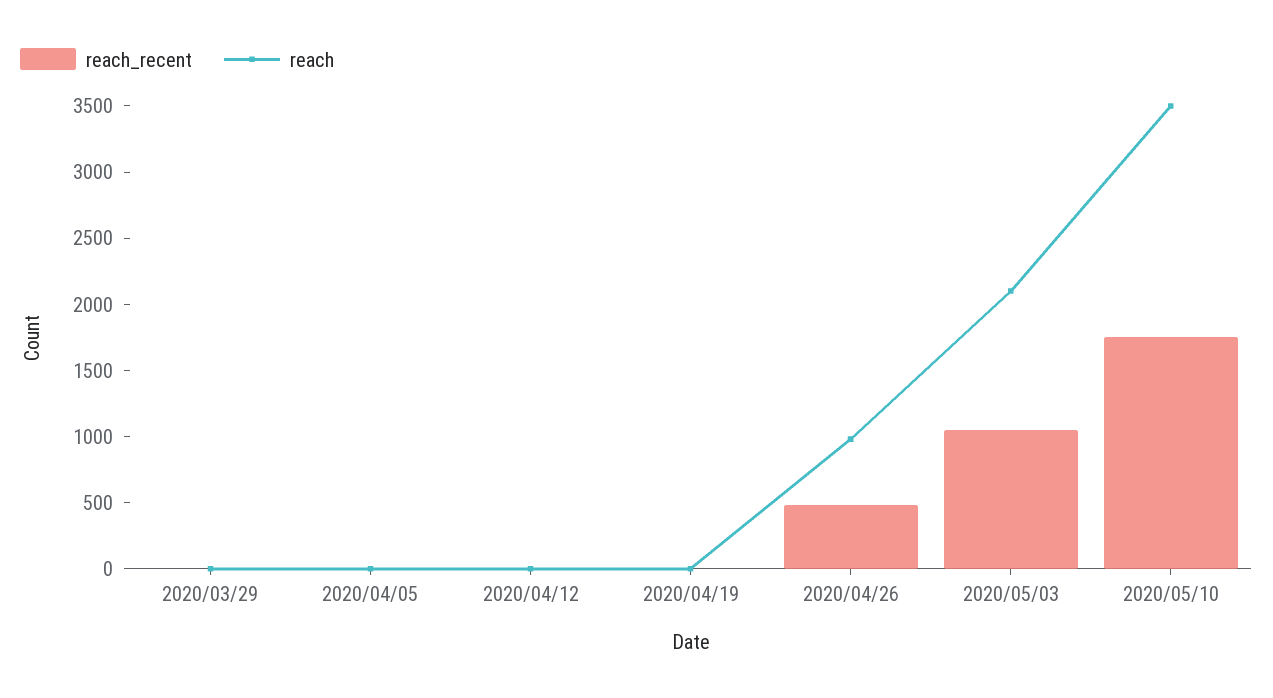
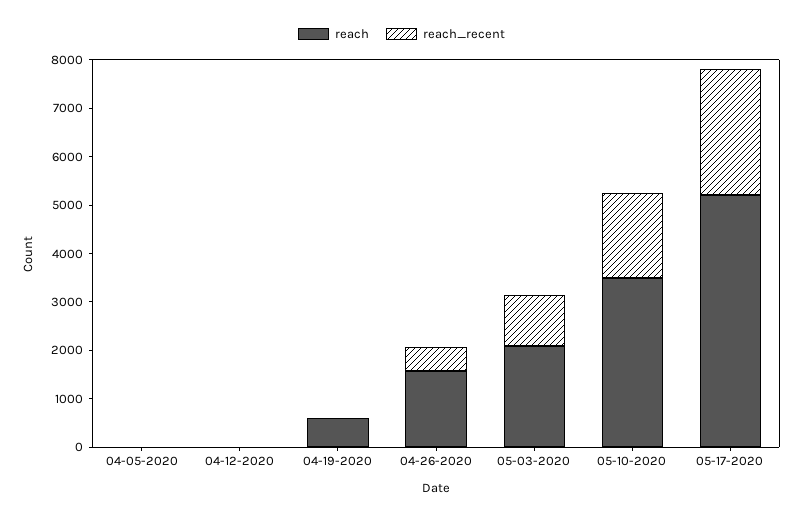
reach_recent, 2020/03/29: 0 -> none
reach, 2020/03/29: 0 -> none
reach, 2020/04/19: 0 -> 600
reach, 2020/04/26: 1000 -> 1600
reach, 05-17-2020: none -> 5200
reach_recent, 05-17-2020: none -> 2600

